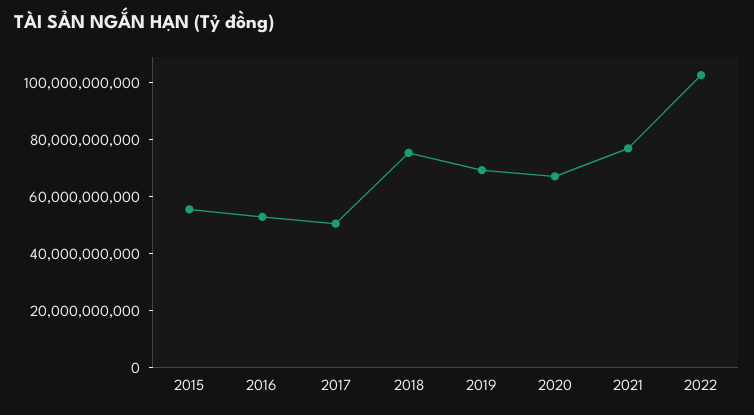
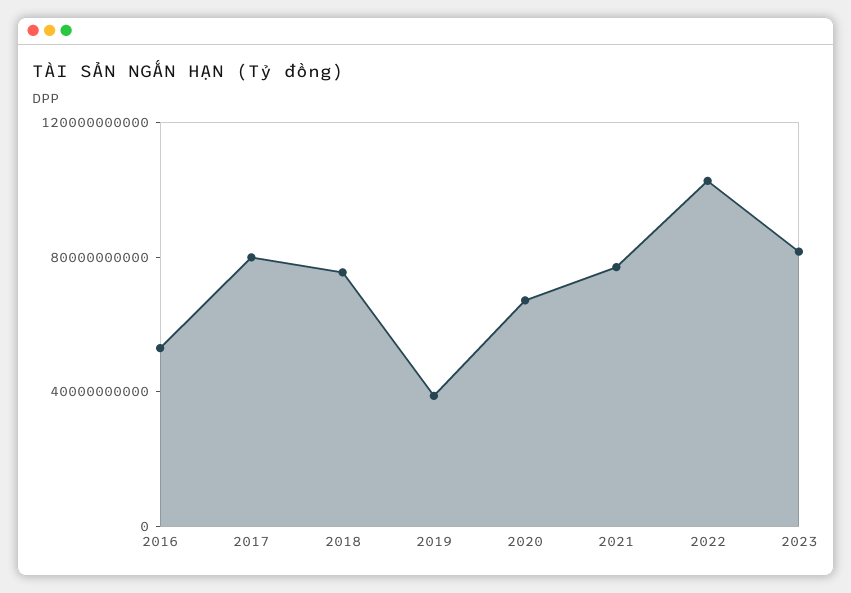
2015: 55000000000 -> none
2017: 50000000000 -> 80000000000
2019: 70000000000 -> 40000000000
2023: none -> 80000000000

